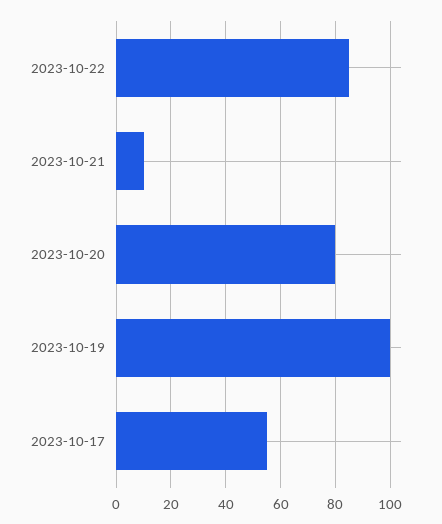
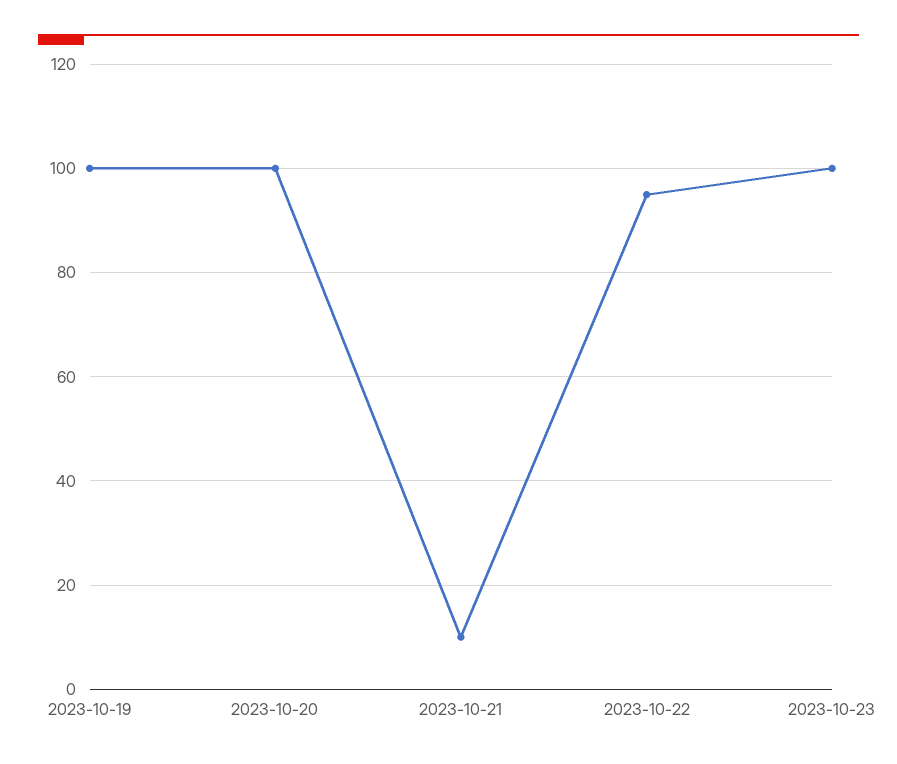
2023-10-22: 85 -> 95
2023-10-20: 80 -> 100
2023-10-17: 55 -> none
2023-10-23: none -> 100

